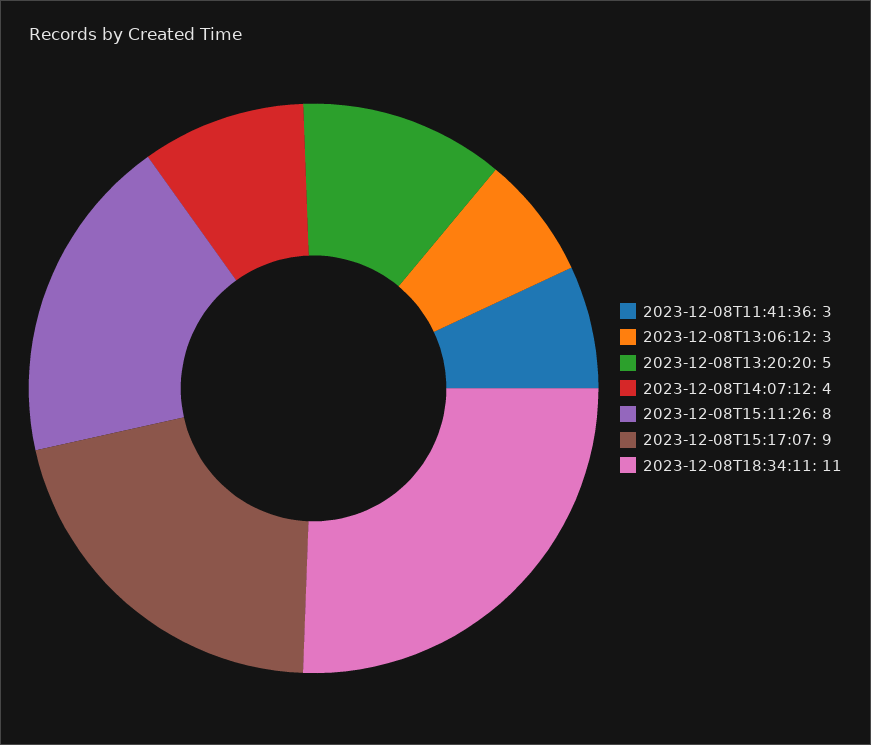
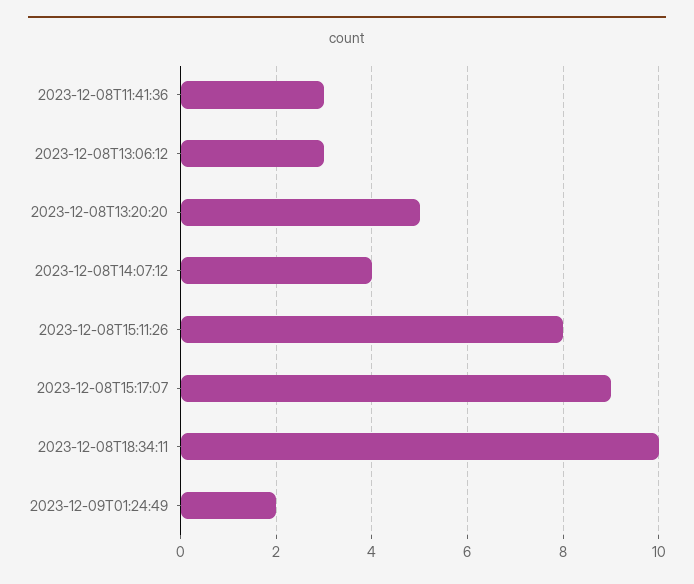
2023-12-08T18:34:11: 11 -> 10
2023-12-09T01:24:49: none -> 2

